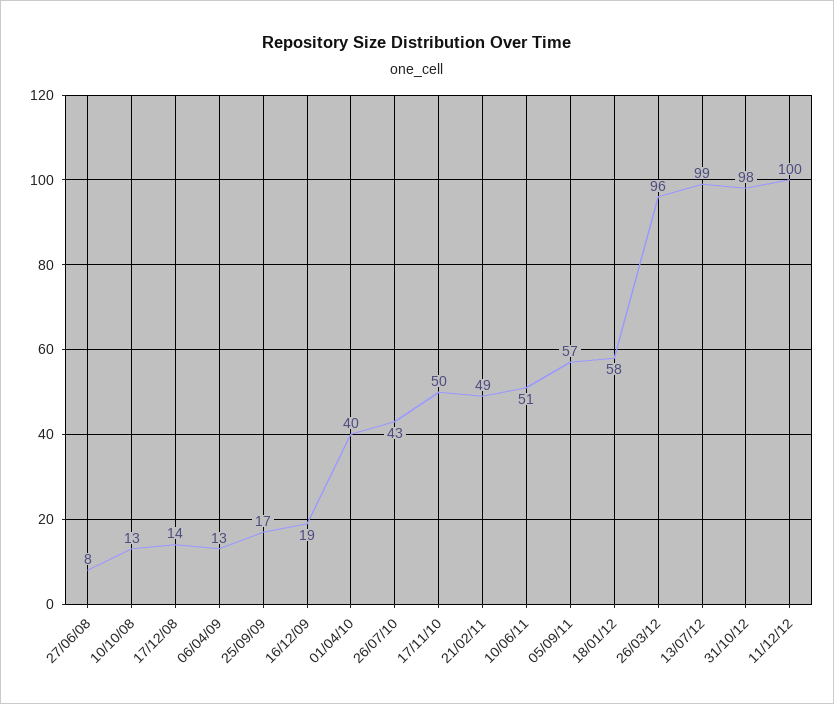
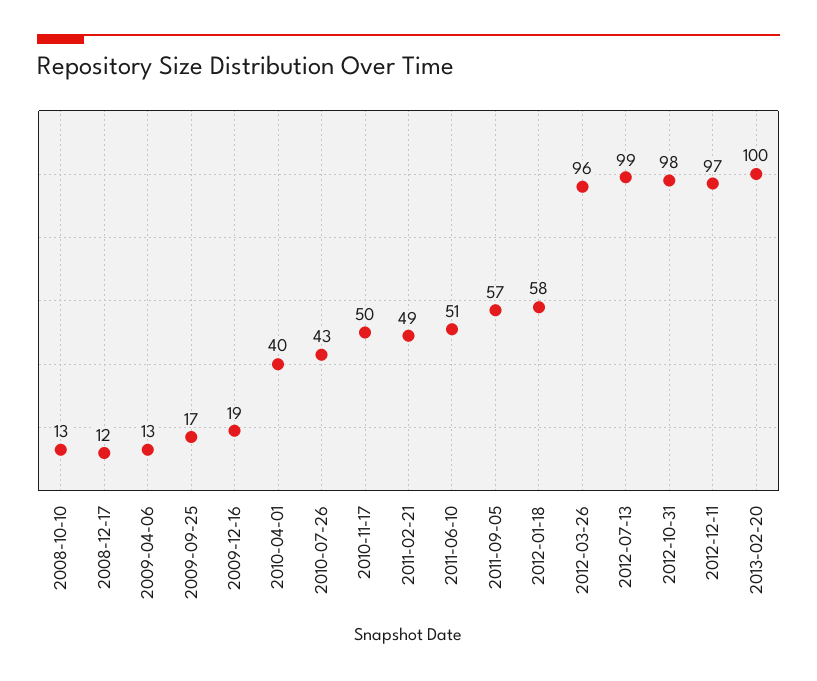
27/06/08: 8 -> none
17/12/08: 14 -> 12
11/12/12: 100 -> 97
2013-02-20: none -> 100

